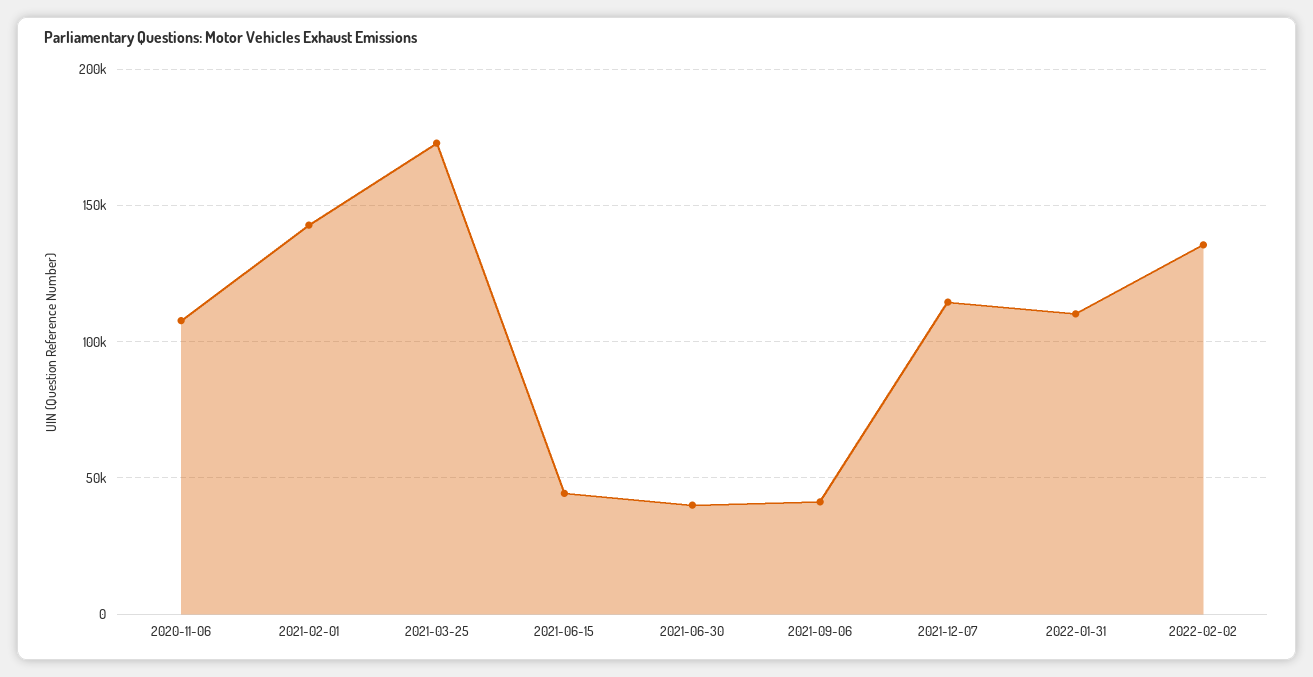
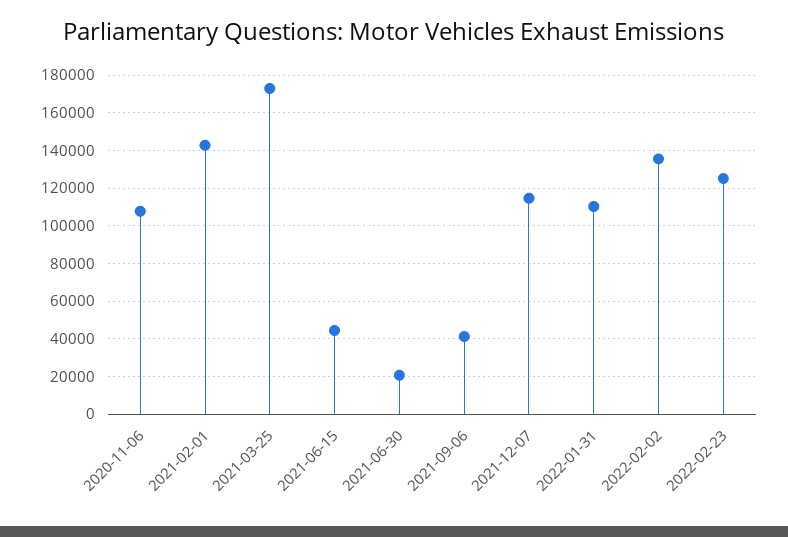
2021-06-30: 40000 -> 20000
2022-02-23: none -> 125000

